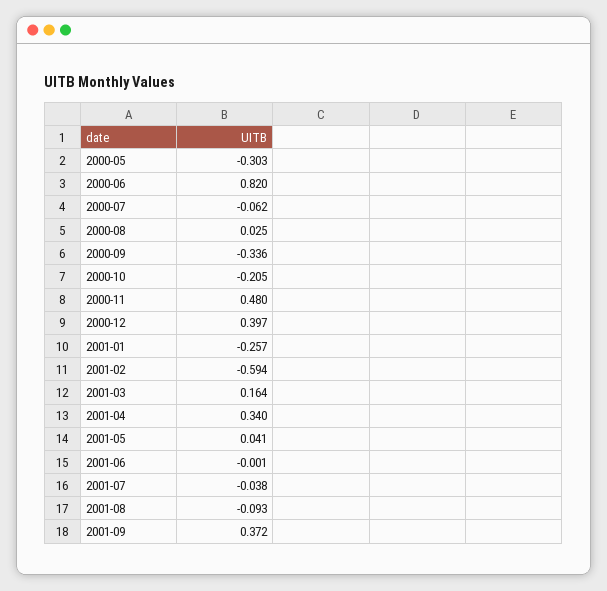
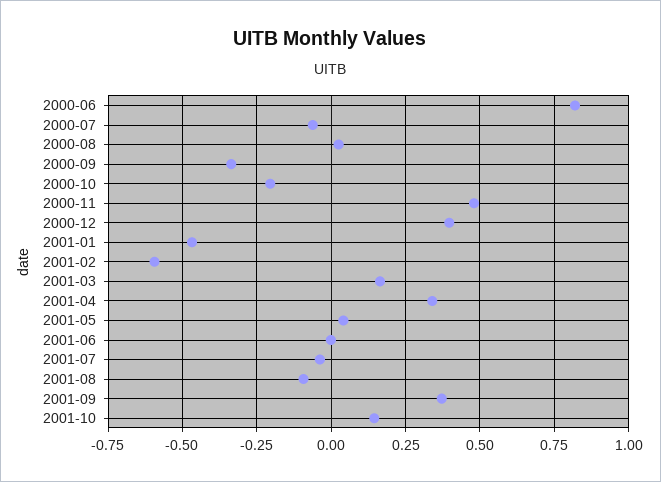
2000-05: -0.303 -> none
2001-01: -0.257 -> -0.475
2001-10: none -> 0.15

